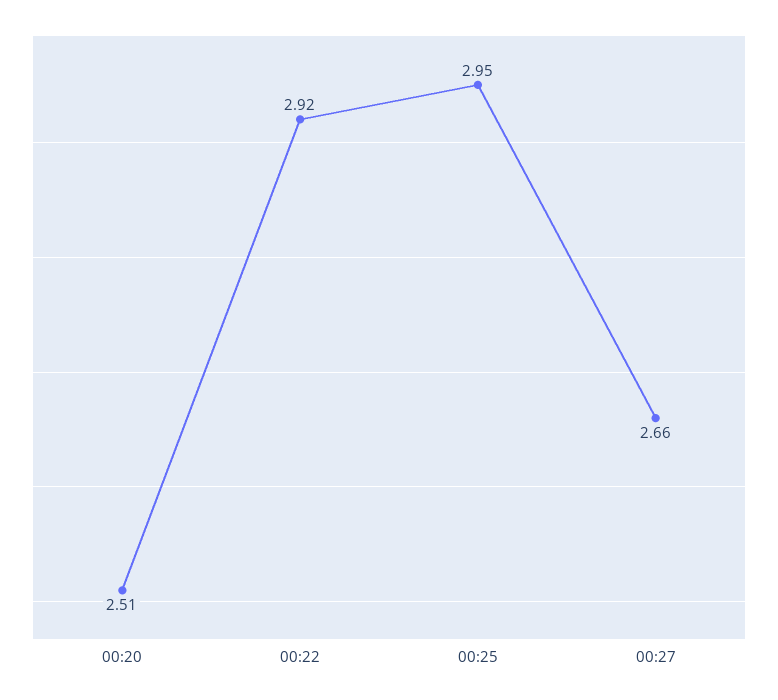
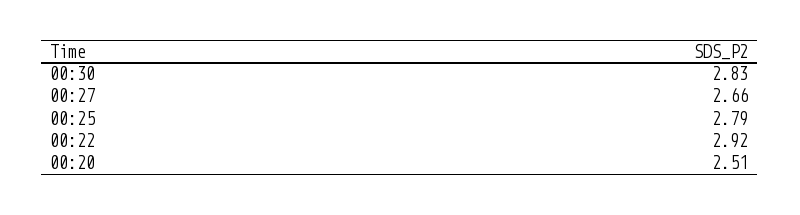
00:25: 2.95 -> 2.79
00:30: none -> 2.83

